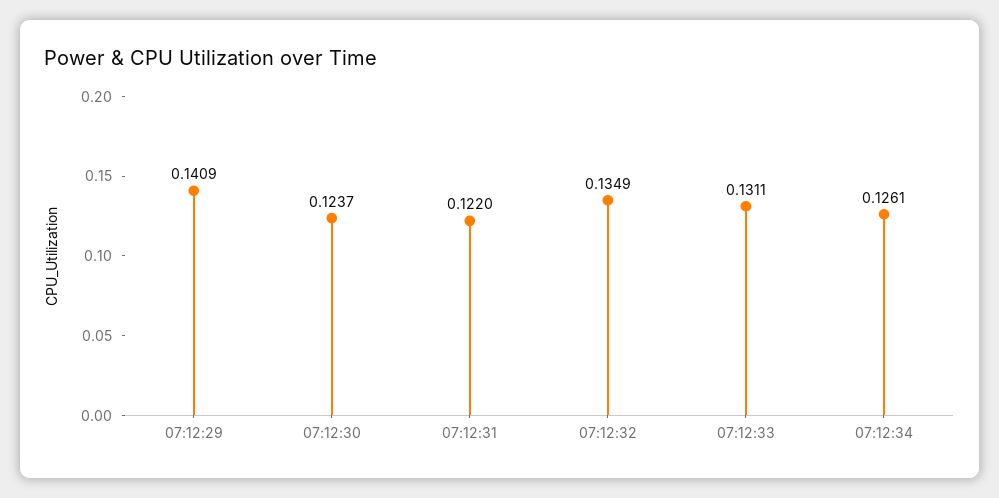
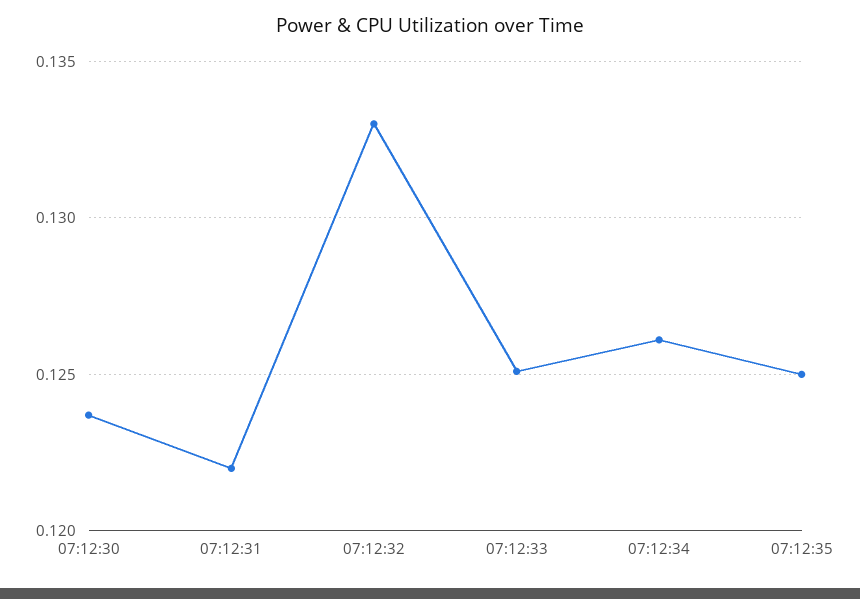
07:12:29: 0.1409 -> none
07:12:32: 0.1349 -> 0.133
07:12:33: 0.1311 -> 0.125
07:12:35: none -> 0.125

